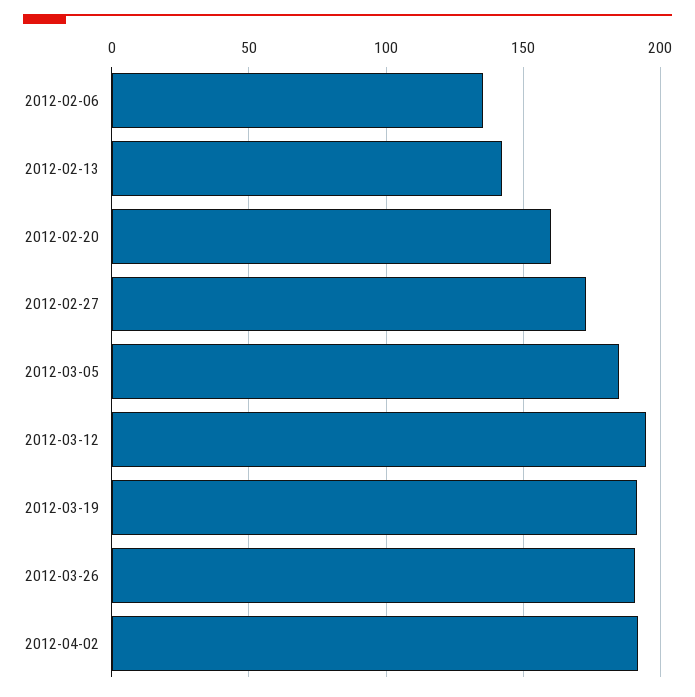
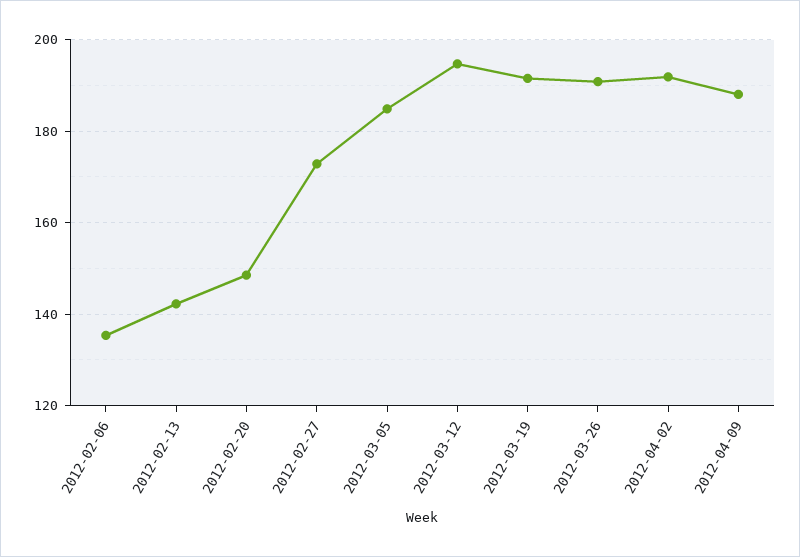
2012-02-20: 160 -> 148
2012-04-09: none -> 188

